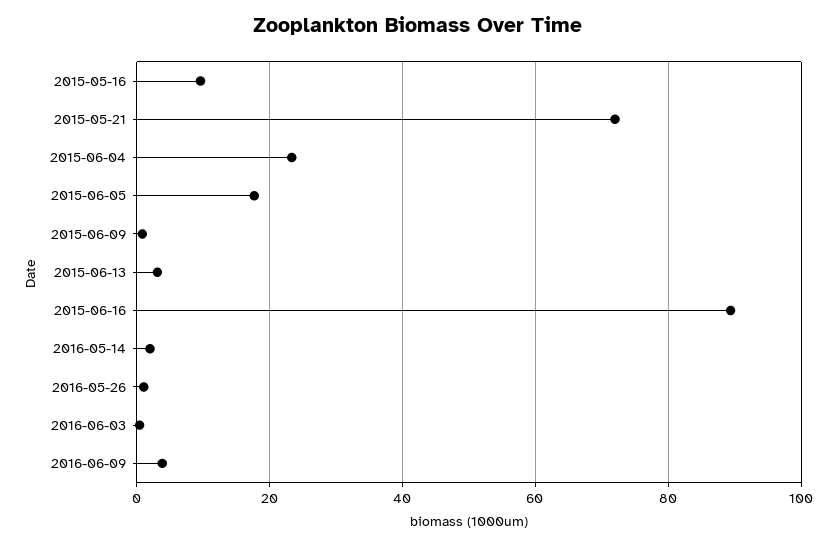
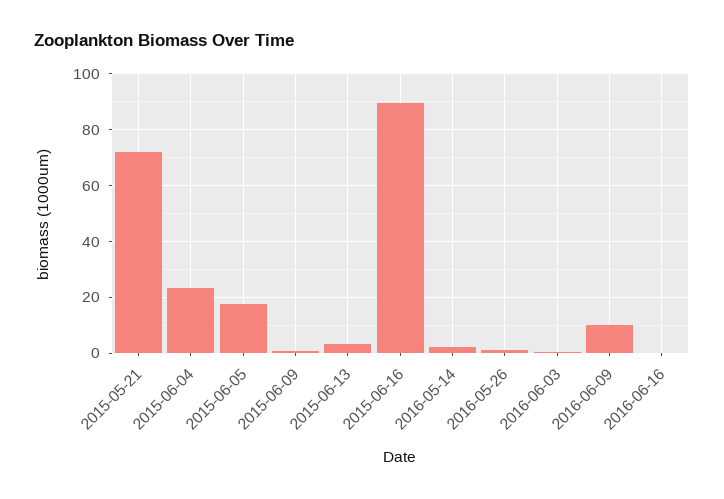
2015-05-16: 10 -> none
2016-06-09: 4 -> 10
2016-06-16: none -> 0

